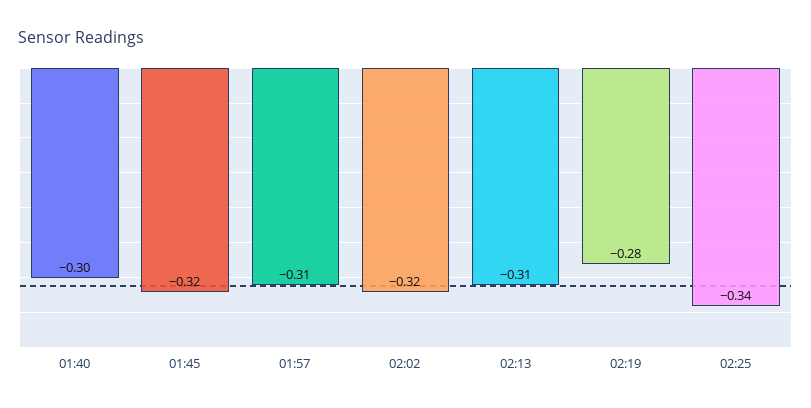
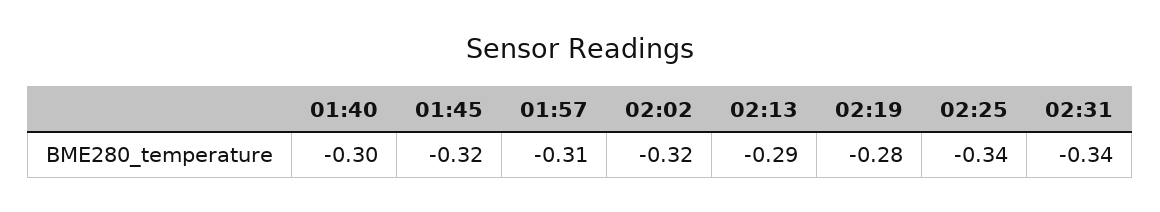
02:13: -0.31 -> -0.29
02:31: none -> -0.34

